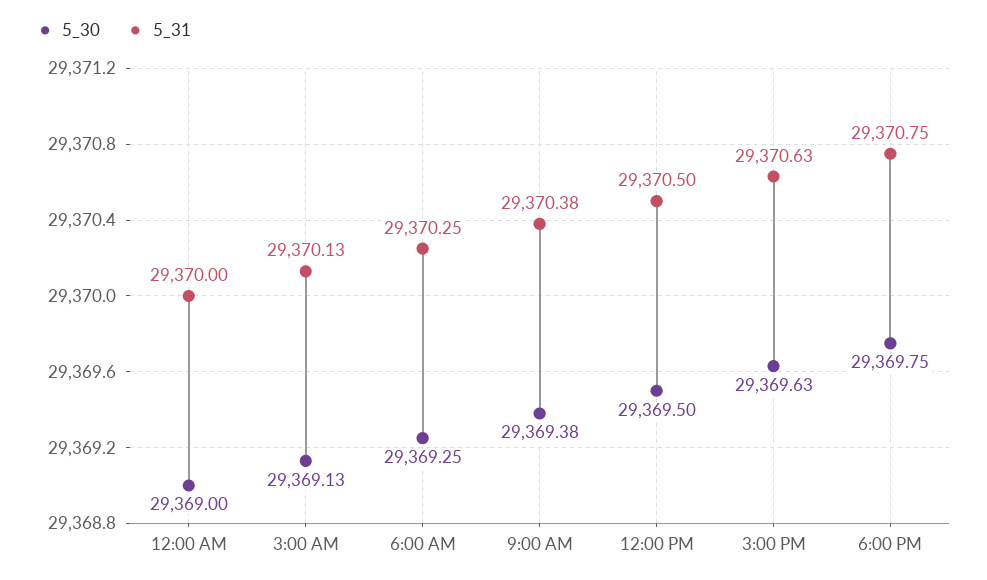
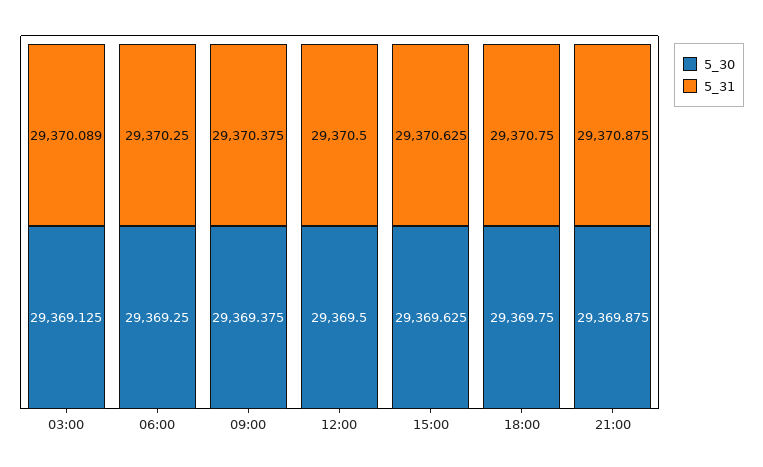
5_30, 12:00 AM: 29369 -> none
5_31, 12:00 AM: 29370 -> none
5_31, 3:00 AM: 29370.13 -> 29370.089
5_30, 21:00: none -> 29369.875
5_31, 21:00: none -> 29370.875

